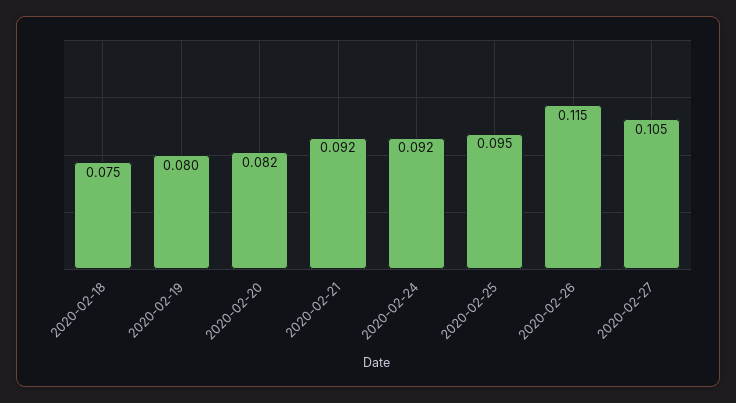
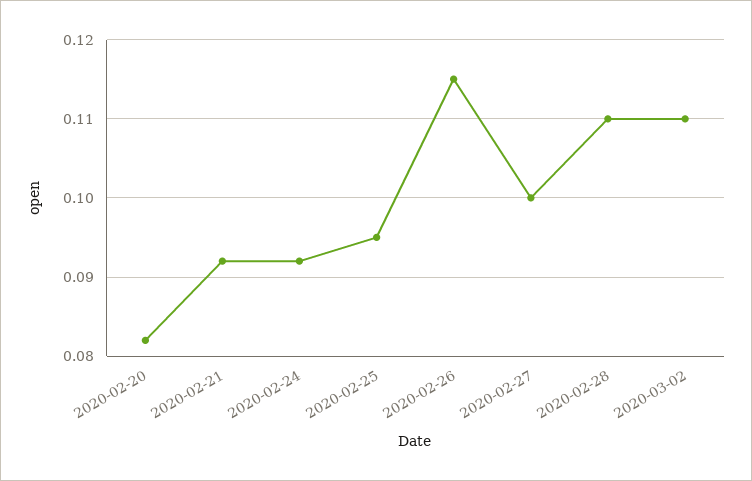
2020-02-18: 0.075 -> none
2020-02-19: 0.08 -> none
2020-02-27: 0.105 -> 0.1
2020-02-28: none -> 0.11
2020-03-02: none -> 0.11

